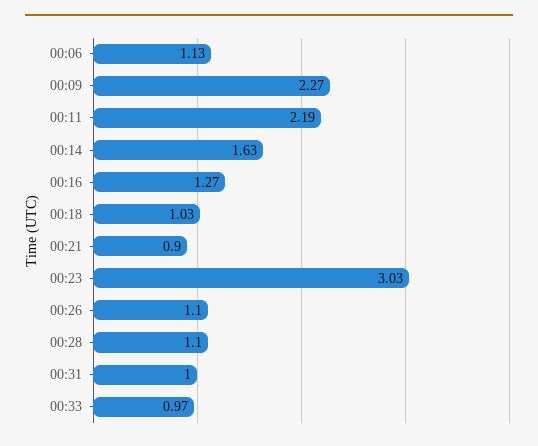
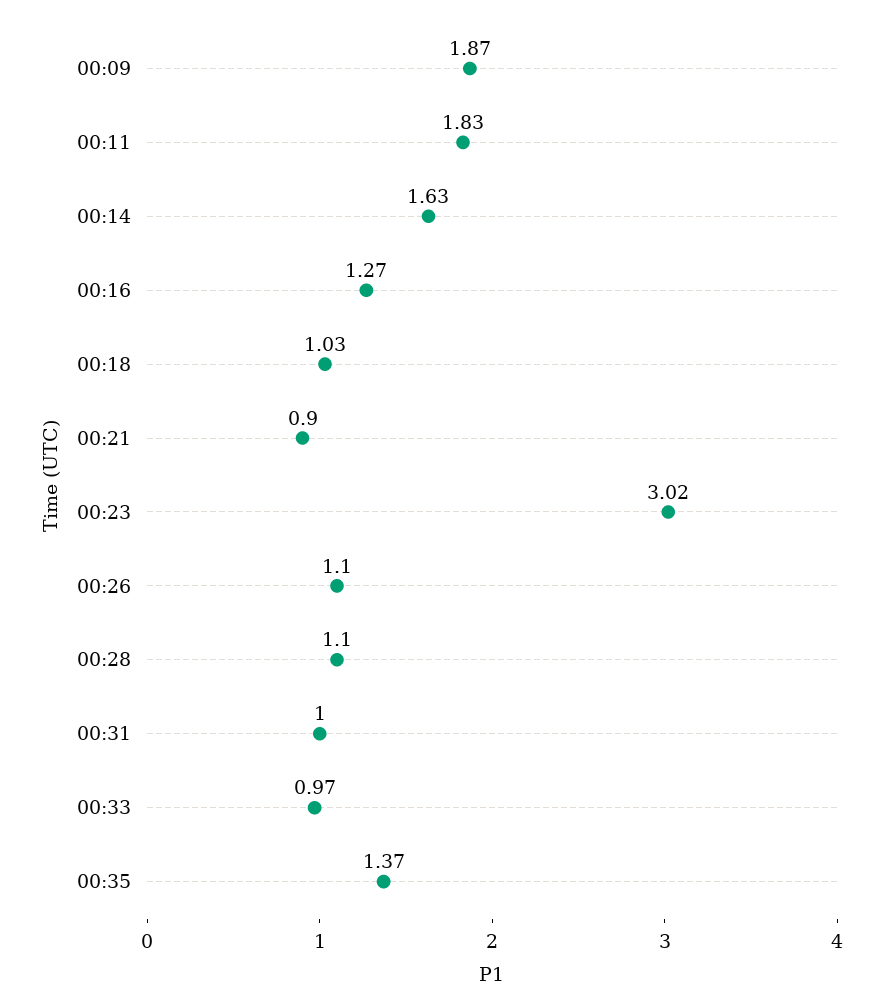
00:06: 1.13 -> none
00:09: 2.27 -> 1.87
00:11: 2.19 -> 1.83
00:23: 3.03 -> 3.02
00:35: none -> 1.37

